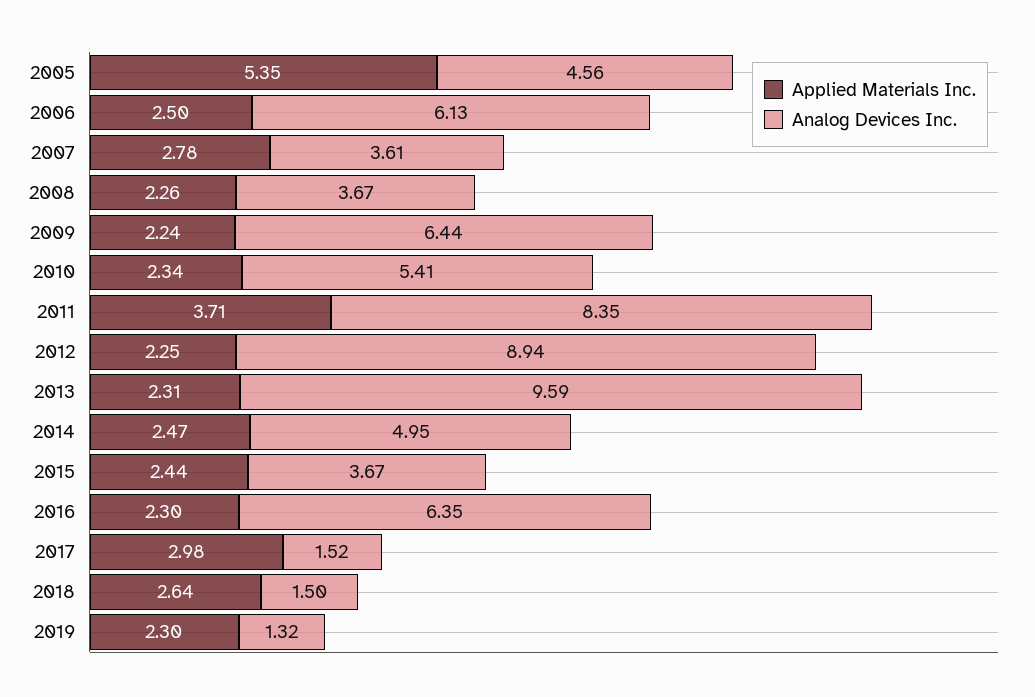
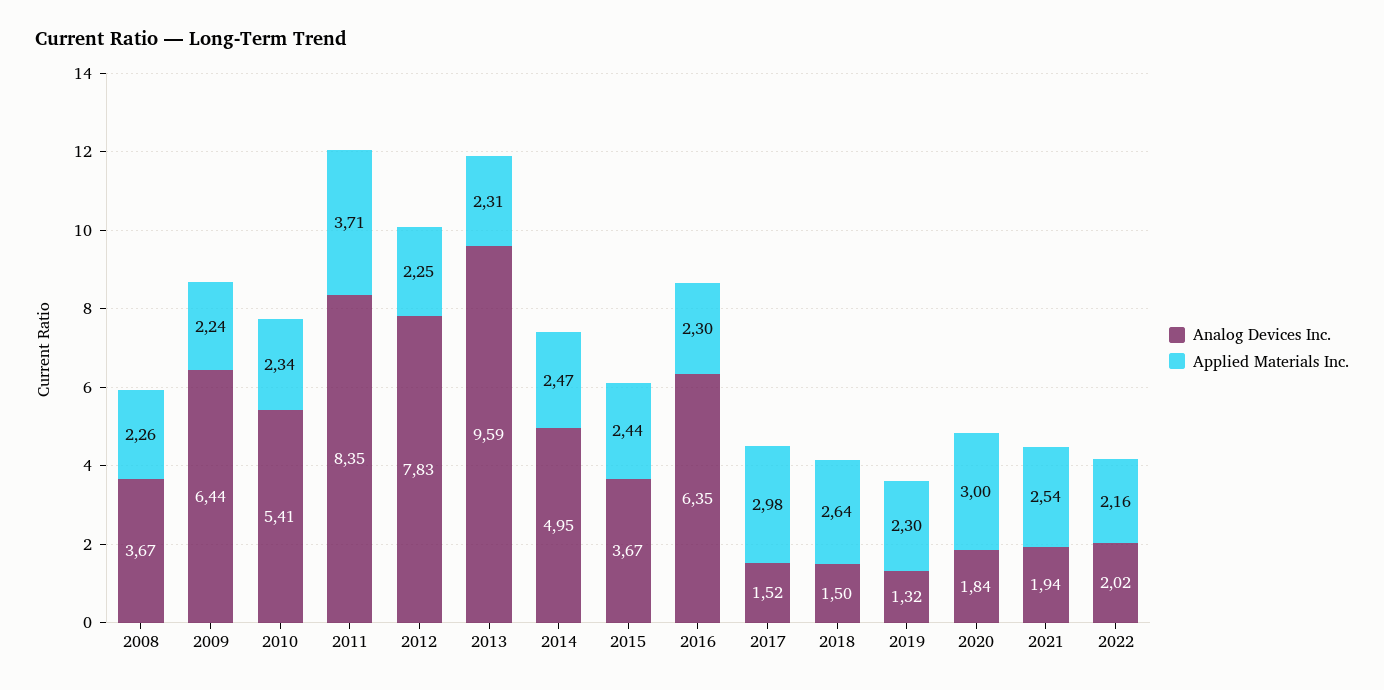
Applied Materials Inc., 2005: 5.35 -> none
Analog Devices Inc., 2005: 4.56 -> none
Applied Materials Inc., 2006: 2.5 -> none
Analog Devices Inc., 2006: 6.13 -> none
Applied Materials Inc., 2007: 2.78 -> none
Analog Devices Inc., 2007: 3.61 -> none
Analog Devices Inc., 2012: 8.94 -> 7.83
Analog Devices Inc., 2020: none -> 1.84
Applied Materials Inc., 2020: none -> 3
Analog Devices Inc., 2021: none -> 1.94
Applied Materials Inc., 2021: none -> 2.54
Analog Devices Inc., 2022: none -> 2.02
Applied Materials Inc., 2022: none -> 2.16

